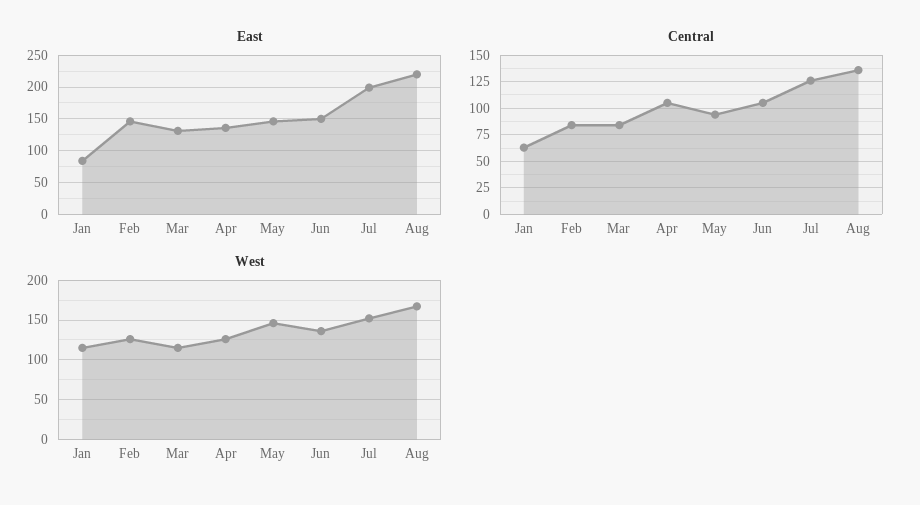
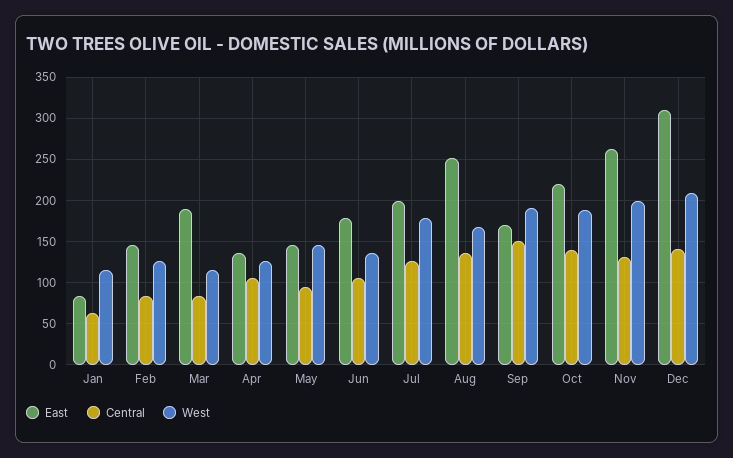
East, Mar: 130 -> 190
East, Jun: 150 -> 180
East, Aug: 220 -> 250
West, Jul: 150 -> 180
East, Sep: none -> 170
Central, Sep: none -> 150
West, Sep: none -> 190
East, Oct: none -> 220
Central, Oct: none -> 140
West, Oct: none -> 190
East, Nov: none -> 260
Central, Nov: none -> 130
West, Nov: none -> 200
East, Dec: none -> 310
Central, Dec: none -> 140
West, Dec: none -> 210

